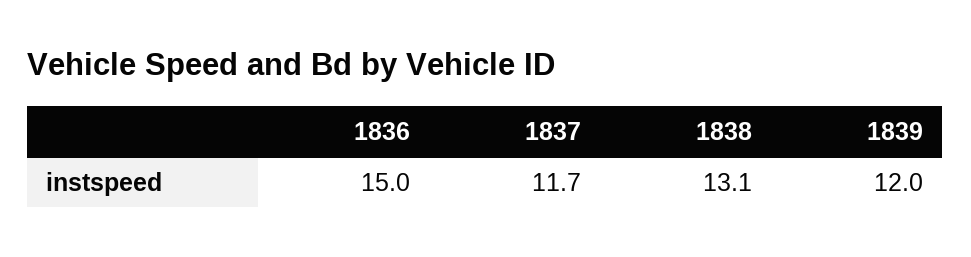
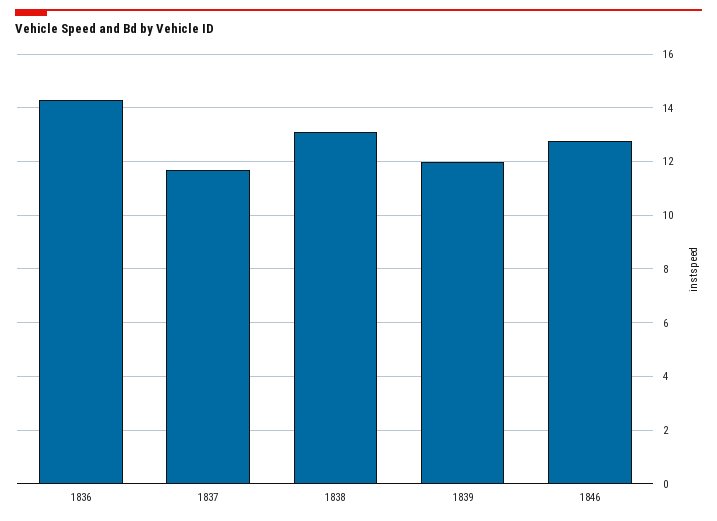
1836: 15 -> 14.25
1846: none -> 12.75

